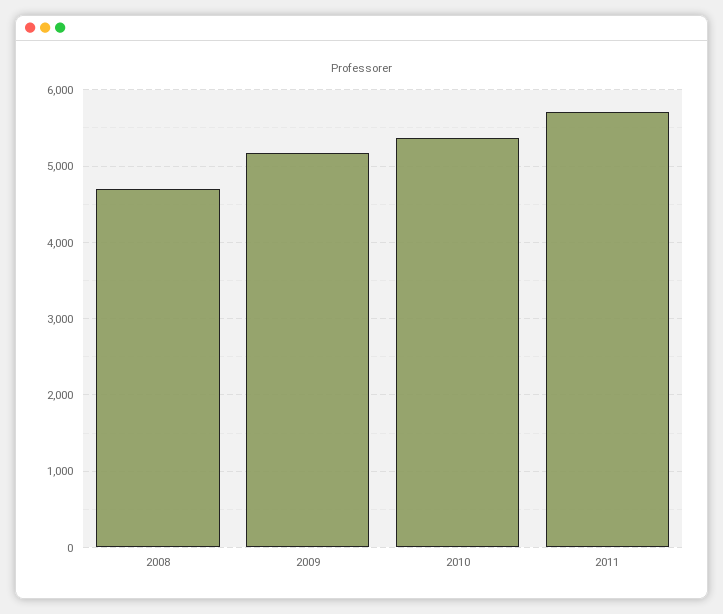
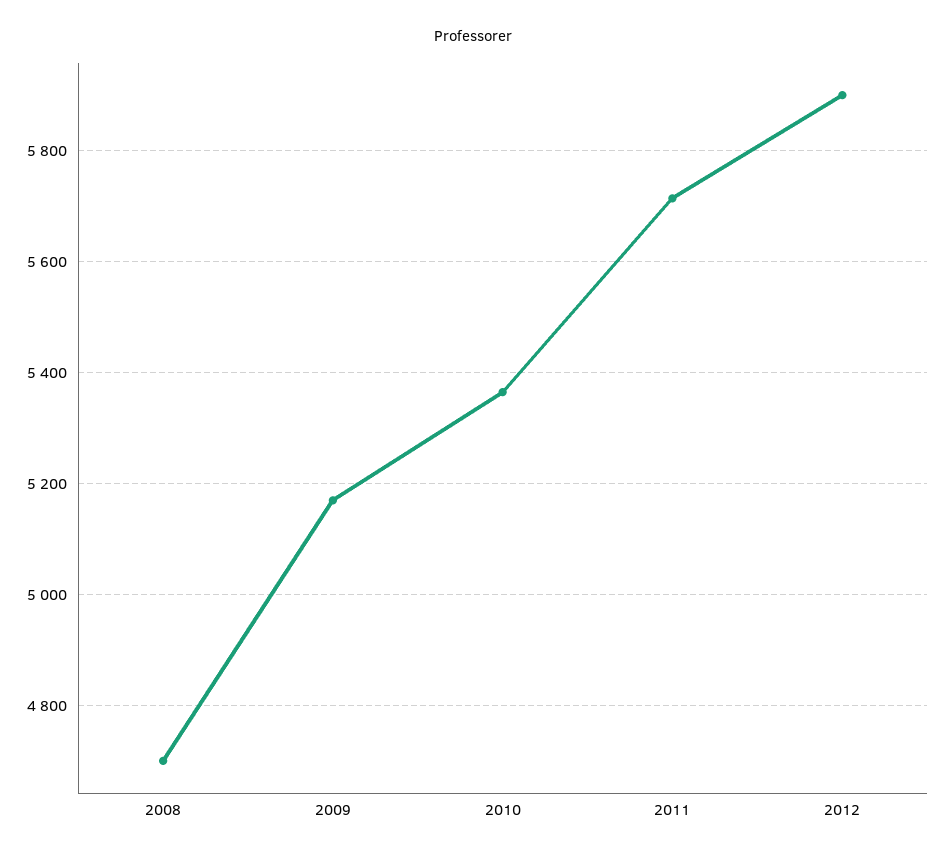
2012: none -> 5900

